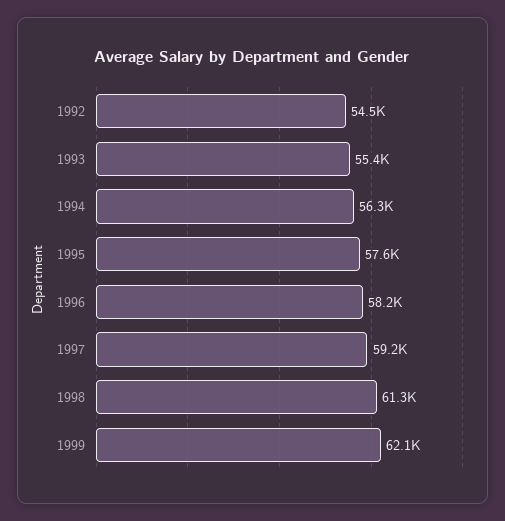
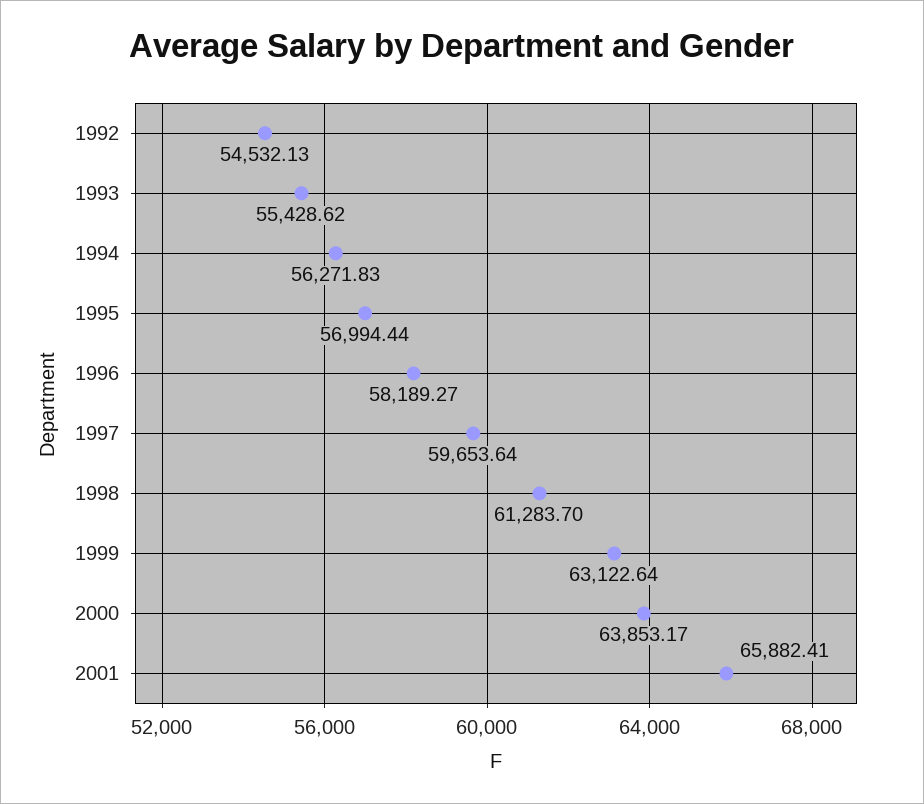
1995: 57600 -> 56994.44
1997: 59200 -> 59653.64
1999: 62100 -> 63122.64
2000: none -> 63853.17
2001: none -> 65882.41

